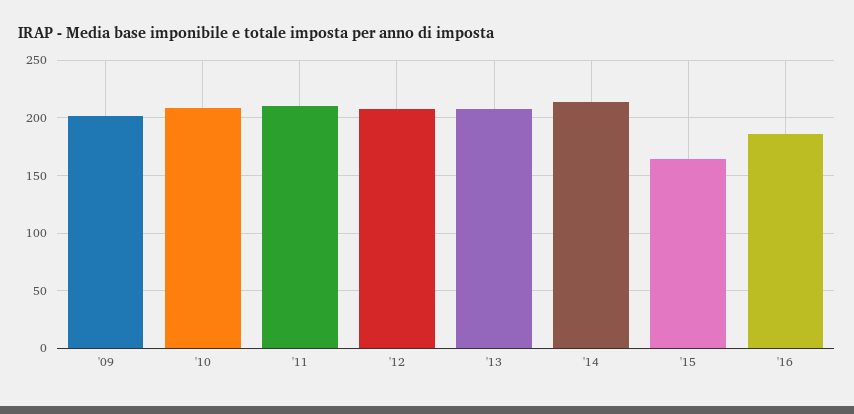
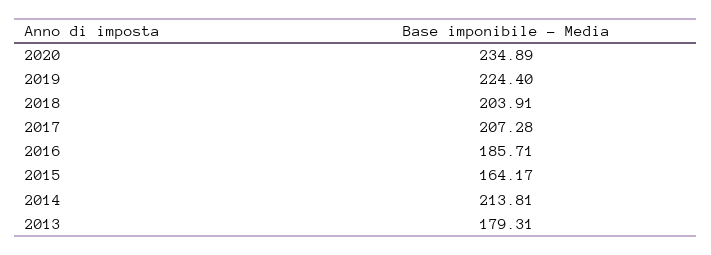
'09: 200 -> none
'10: 210 -> none
'11: 210 -> none
'12: 210 -> none
'13: 210 -> 179.31
2020: none -> 234.89
2019: none -> 224.4
2018: none -> 203.91
2017: none -> 207.28

